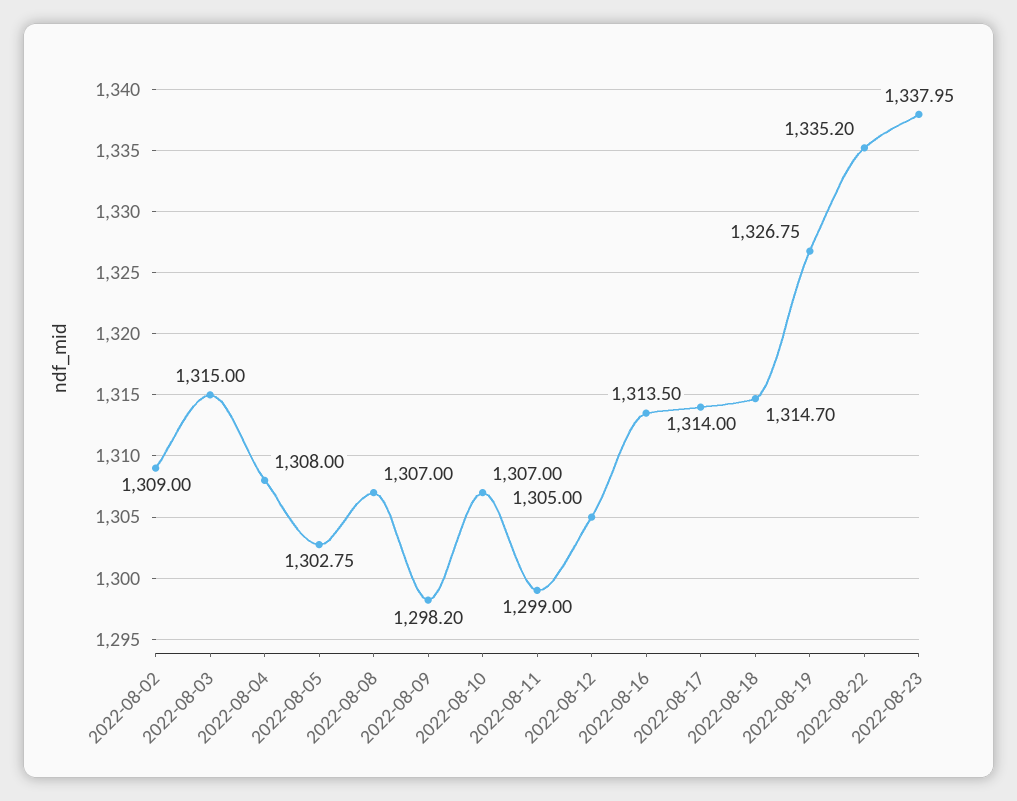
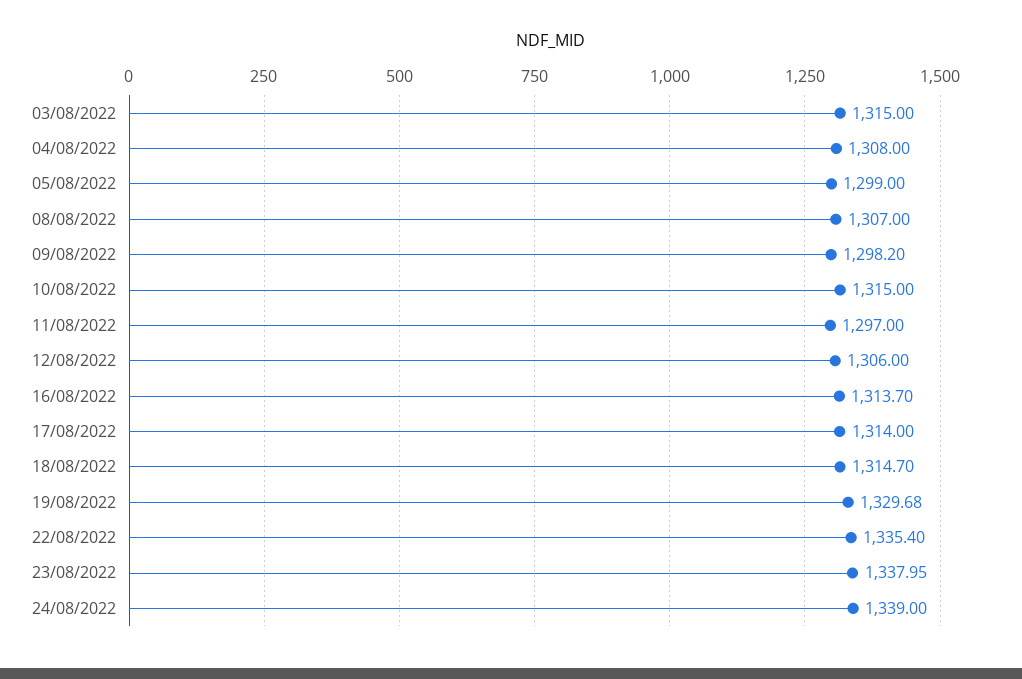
2022-08-02: 1309 -> none
2022-08-05: 1302.75 -> 1299
2022-08-10: 1307 -> 1315
2022-08-11: 1299 -> 1297
2022-08-12: 1305 -> 1306
2022-08-16: 1313.5 -> 1313.7
2022-08-19: 1326.75 -> 1329.68
2022-08-22: 1335.2 -> 1335.4
24/08/2022: none -> 1339

